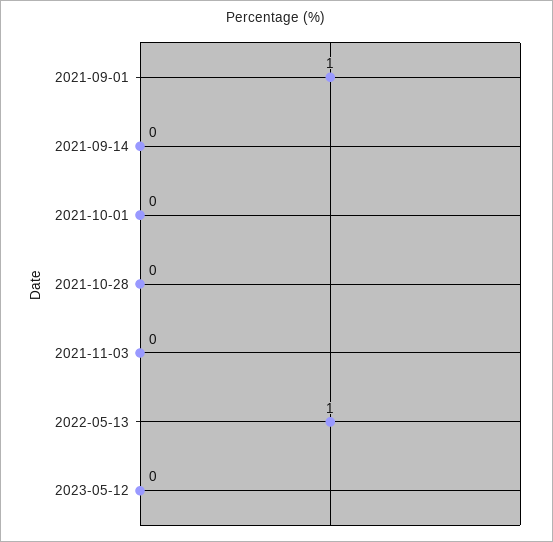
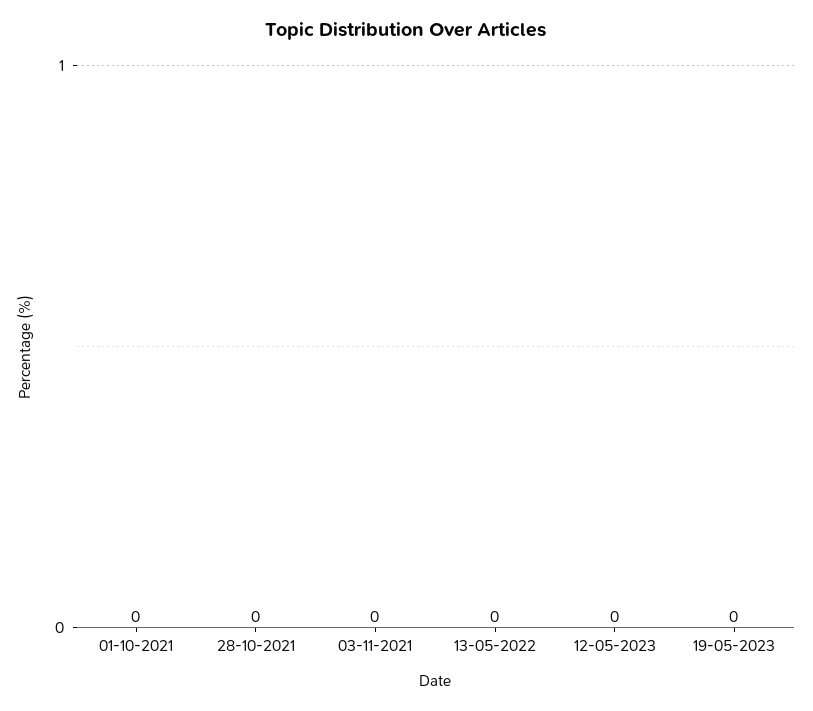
2021-09-01: 1 -> none
2021-09-14: 0 -> none
2022-05-13: 1 -> 0
19-05-2023: none -> 0

